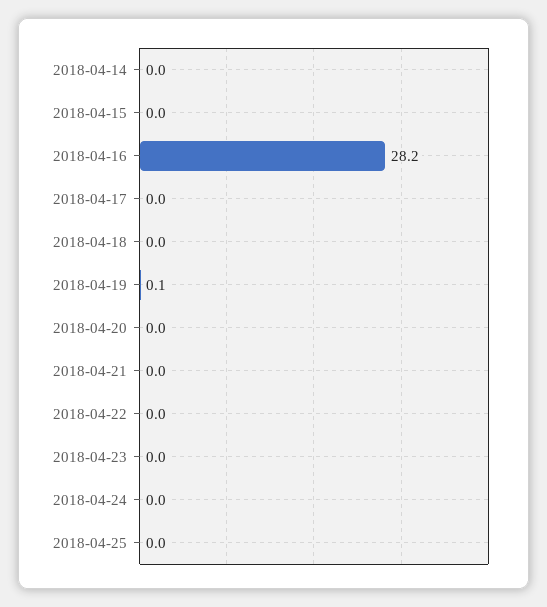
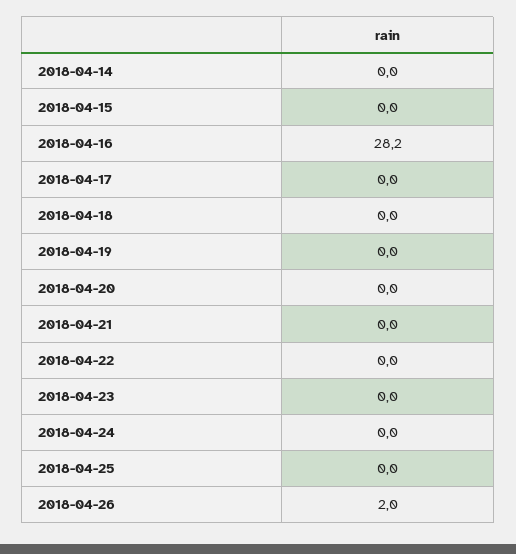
2018-04-19: 0.1 -> 0
2018-04-26: none -> 2

